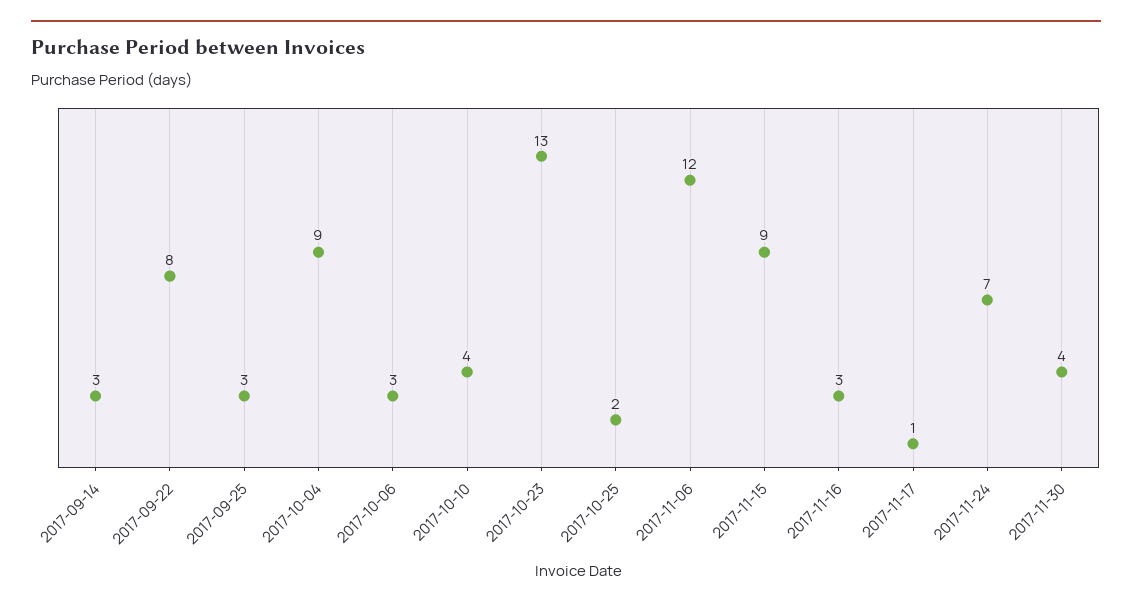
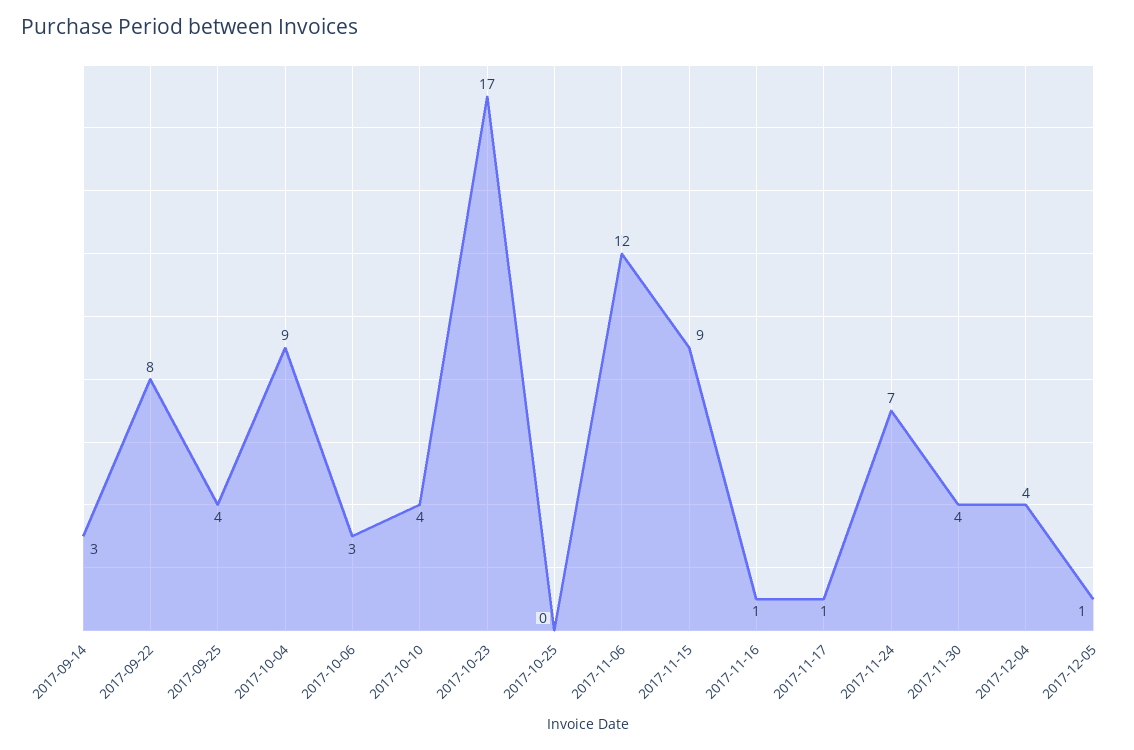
2017-09-25: 3 -> 4
2017-10-23: 13 -> 17
2017-10-25: 2 -> 0
2017-11-16: 3 -> 1
2017-12-04: none -> 4
2017-12-05: none -> 1

